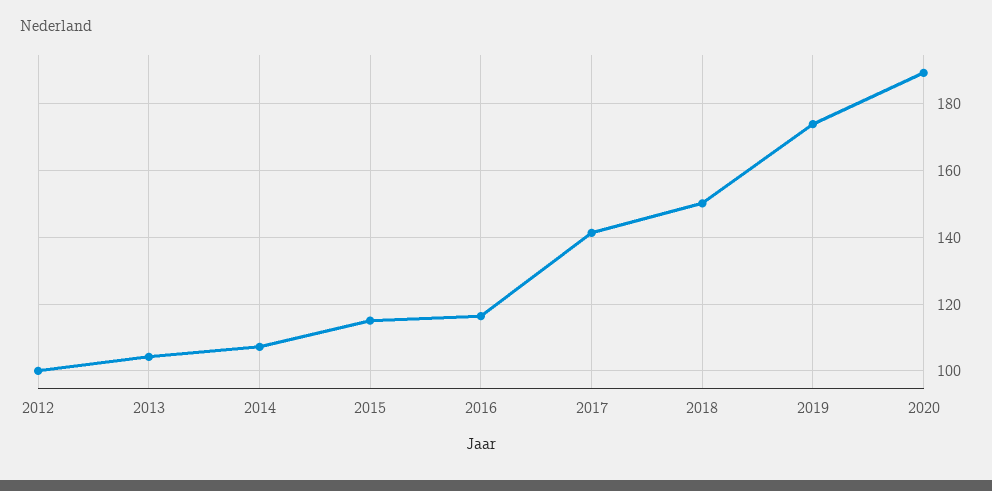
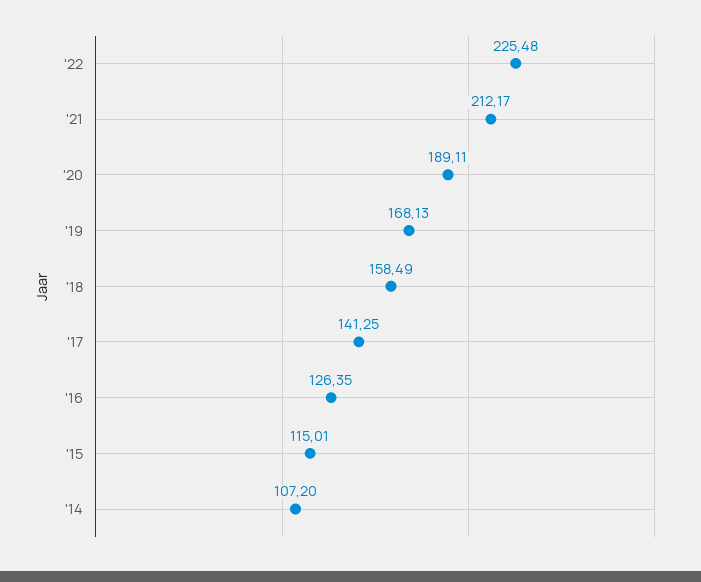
2012: 100 -> none
2013: 104 -> none
2016: 116 -> 126.35
2018: 150 -> 158.49
2019: 174 -> 168.13
'22: none -> 225.48
'21: none -> 212.17

